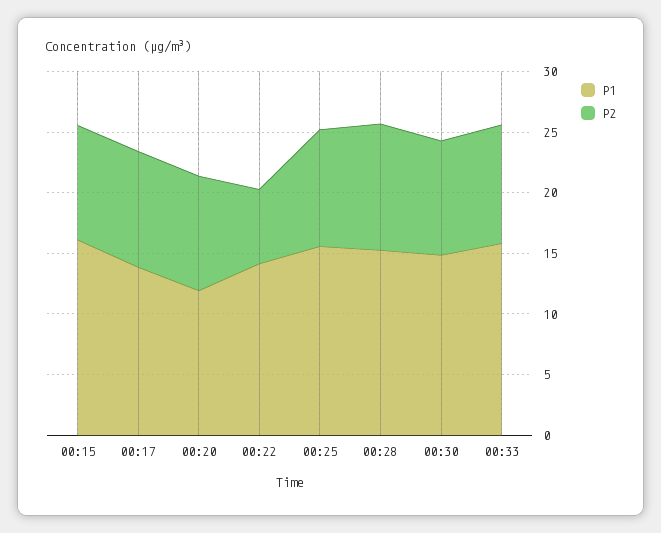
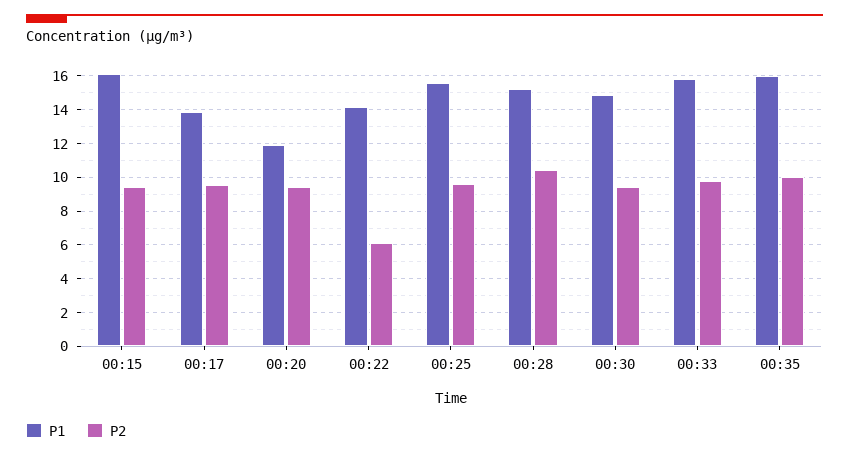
P1, 00:35: none -> 16
P2, 00:35: none -> 10

